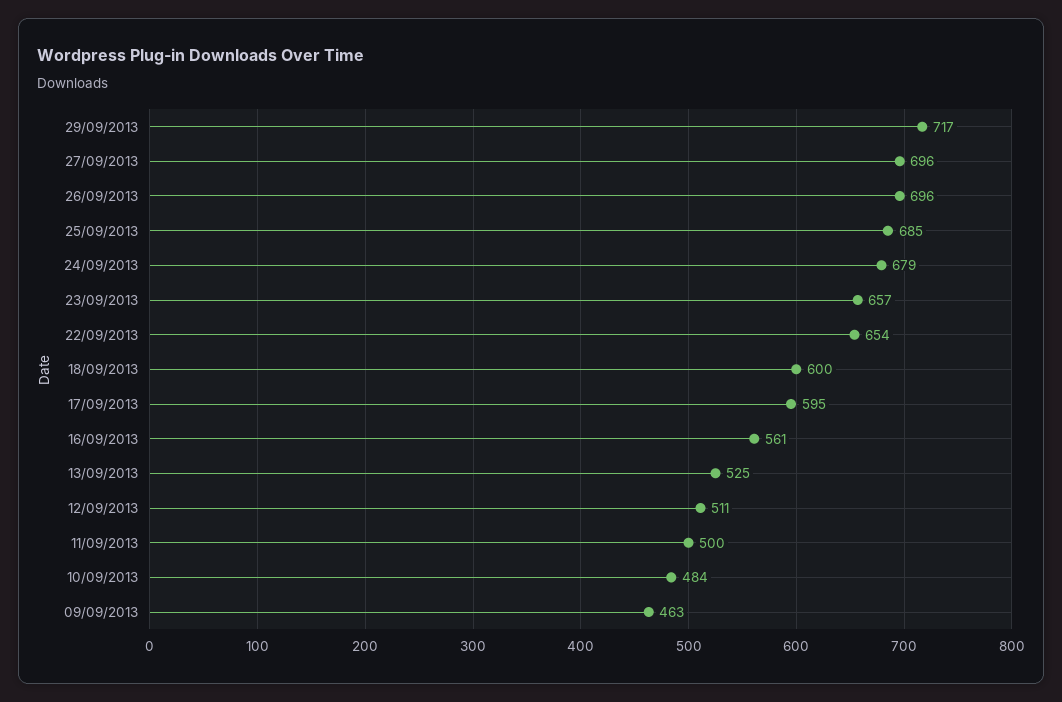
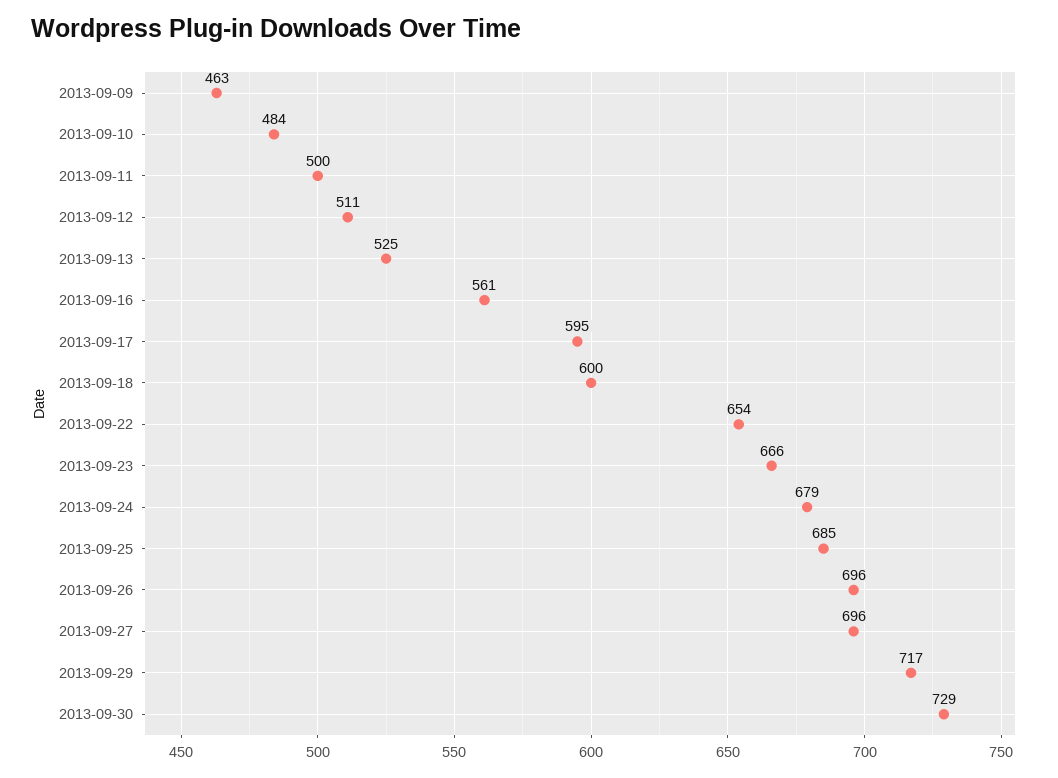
23/09/2013: 657 -> 666
2013-09-30: none -> 729

